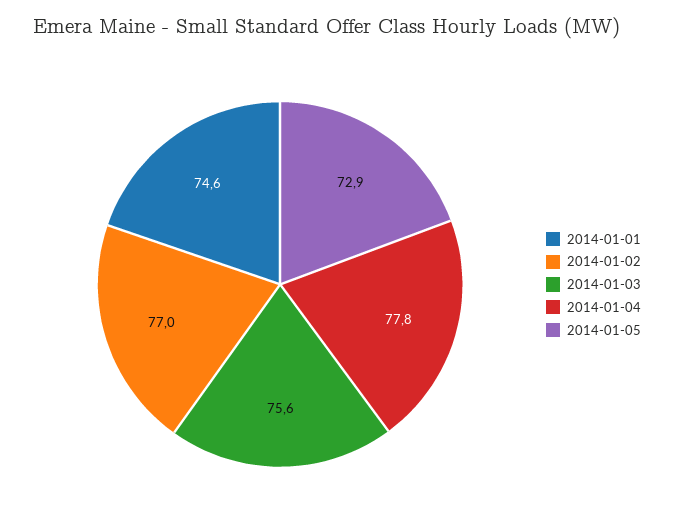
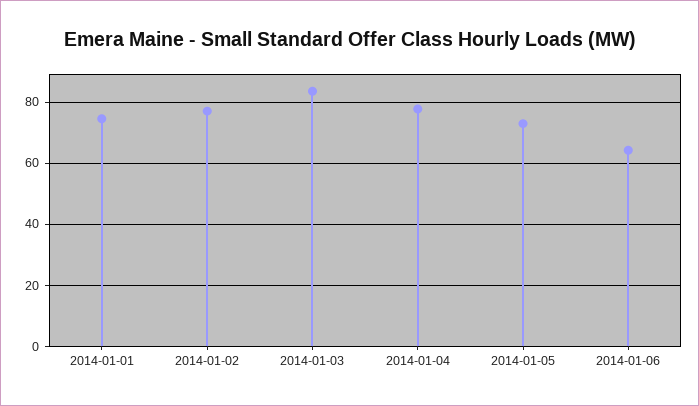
2014-01-03: 75.6 -> 84
2014-01-06: none -> 64

